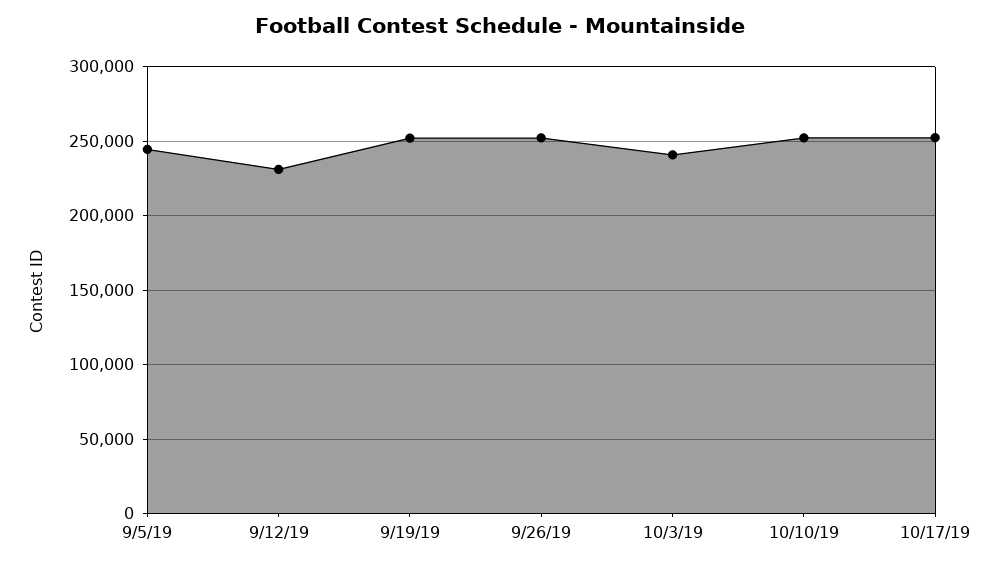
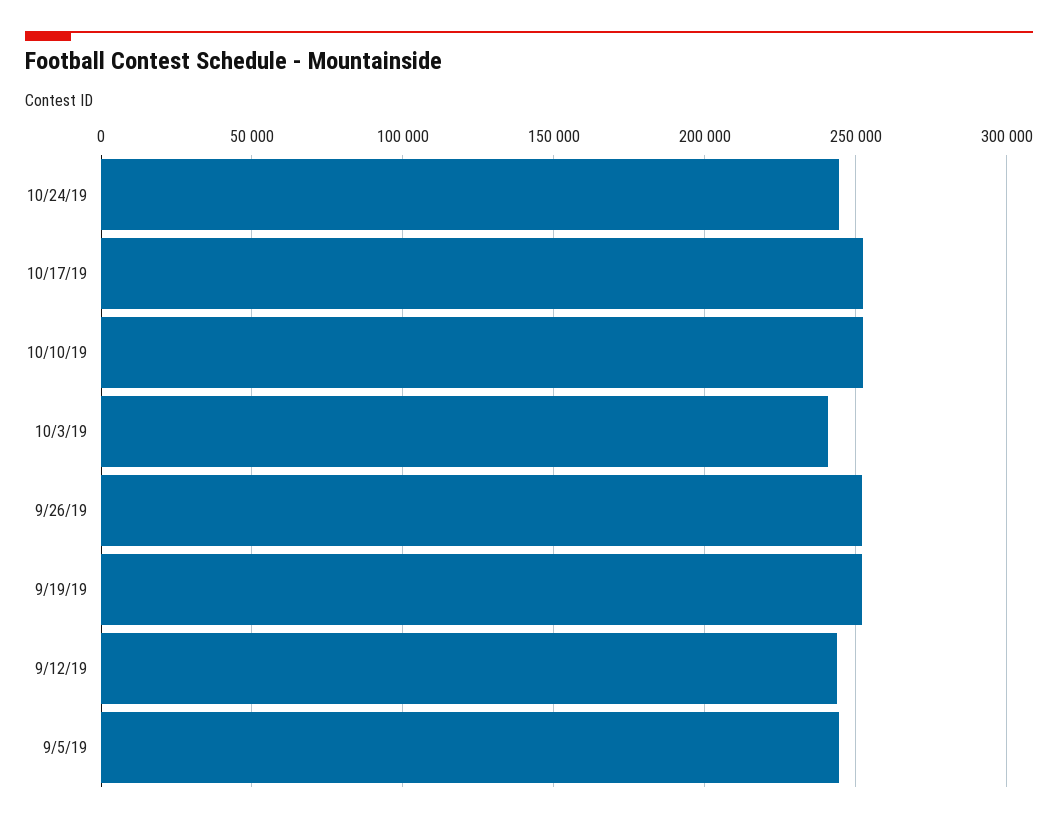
9/12/19: 230000 -> 245000
10/24/19: none -> 245000

